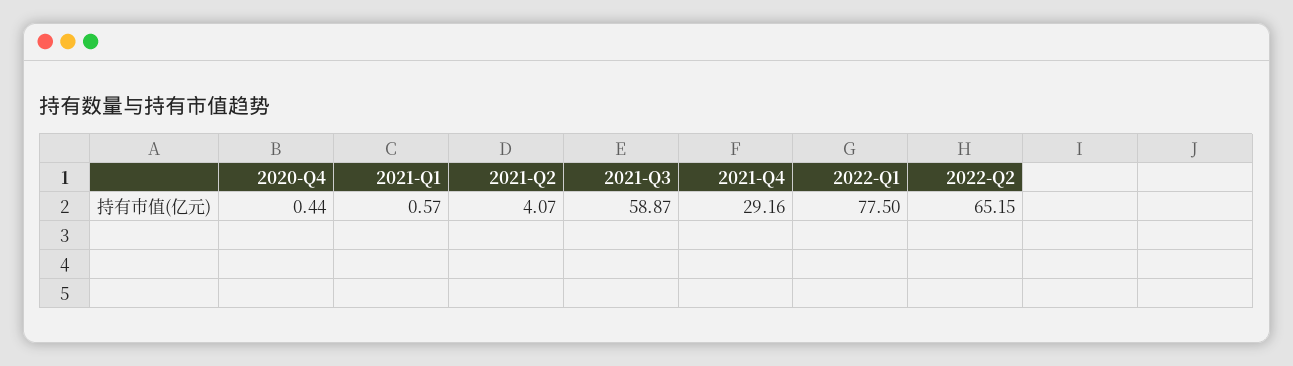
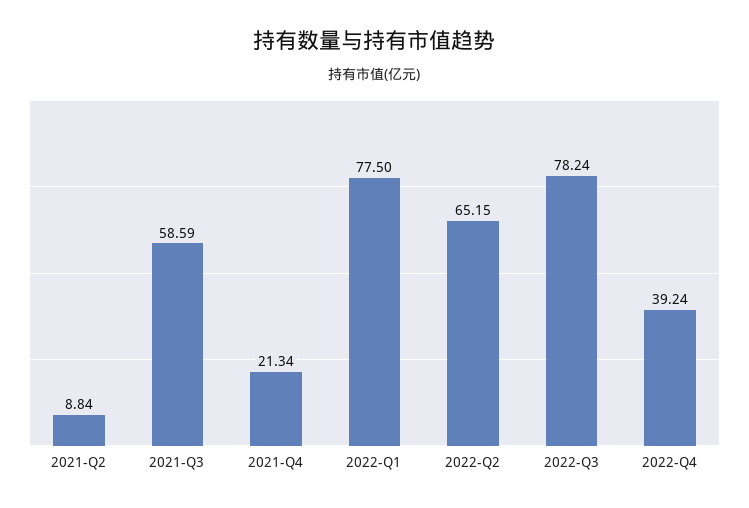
2020-Q4: 0.44 -> none
2021-Q1: 0.57 -> none
2021-Q2: 4.07 -> 8.84
2021-Q3: 58.87 -> 58.59
2021-Q4: 29.16 -> 21.34
2022-Q3: none -> 78.24
2022-Q4: none -> 39.24

